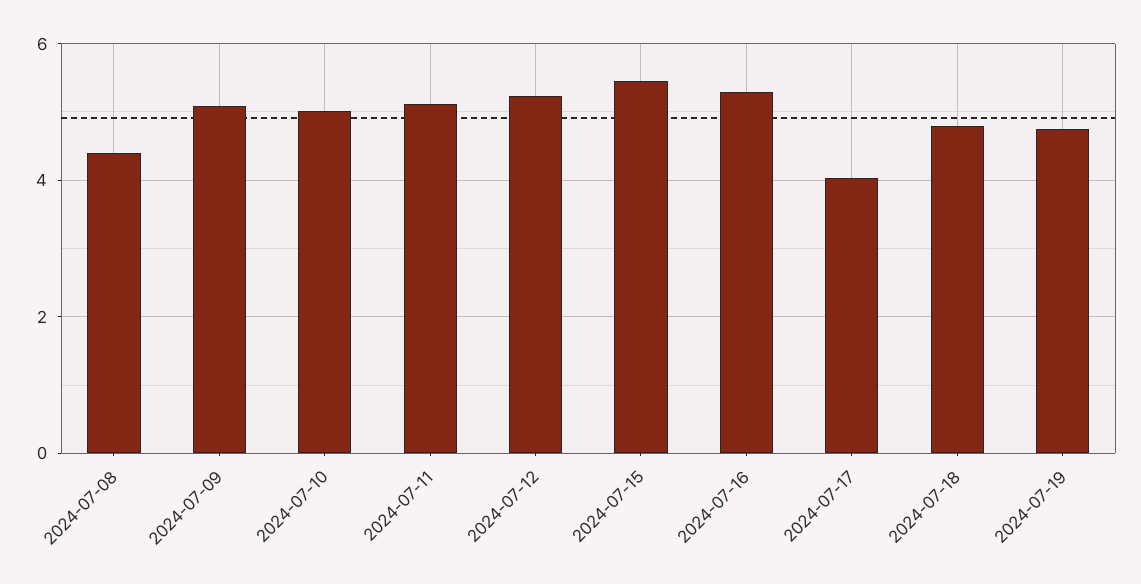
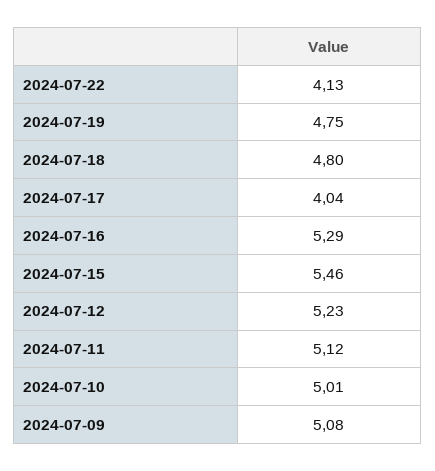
2024-07-08: 4.4 -> none
2024-07-22: none -> 4.13

